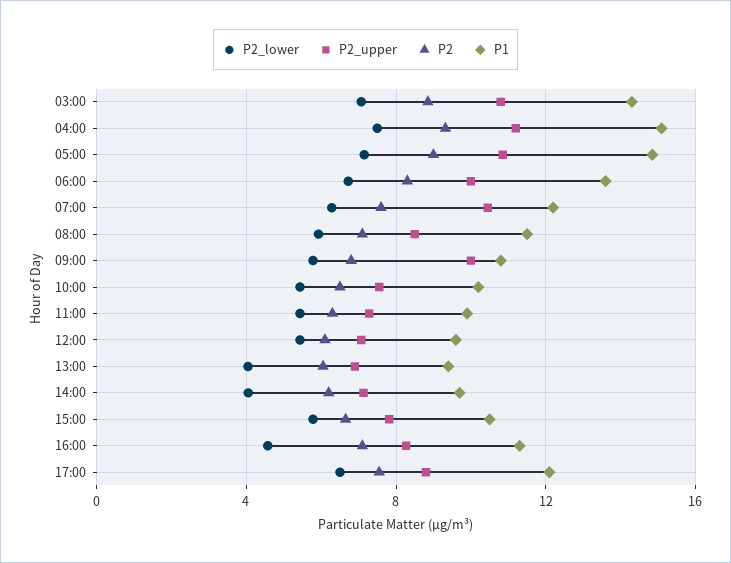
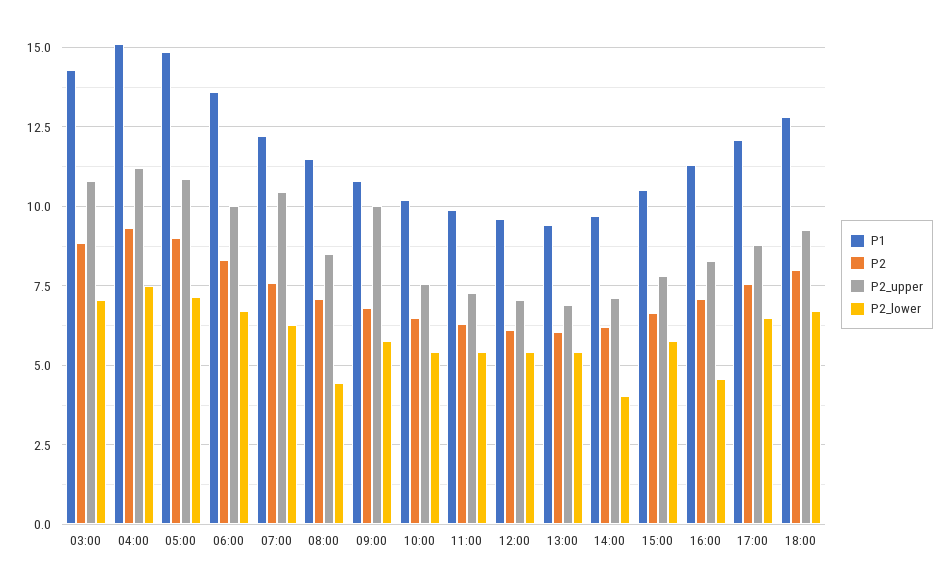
P2_lower, 08:00: 6 -> 4.5
P2_lower, 13:00: 4 -> 5.5
P1, 18:00: none -> 12.75
P2, 18:00: none -> 8
P2_upper, 18:00: none -> 9.25
P2_lower, 18:00: none -> 6.75

